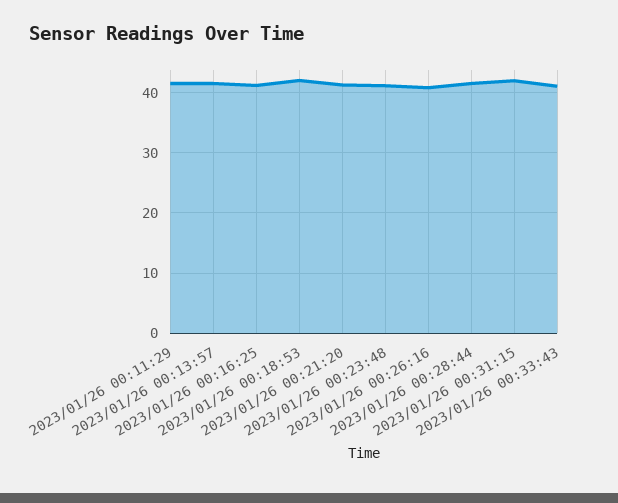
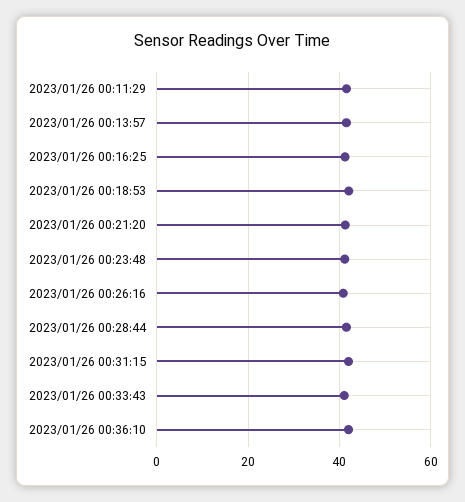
2023/01/26 00:36:10: none -> 42

